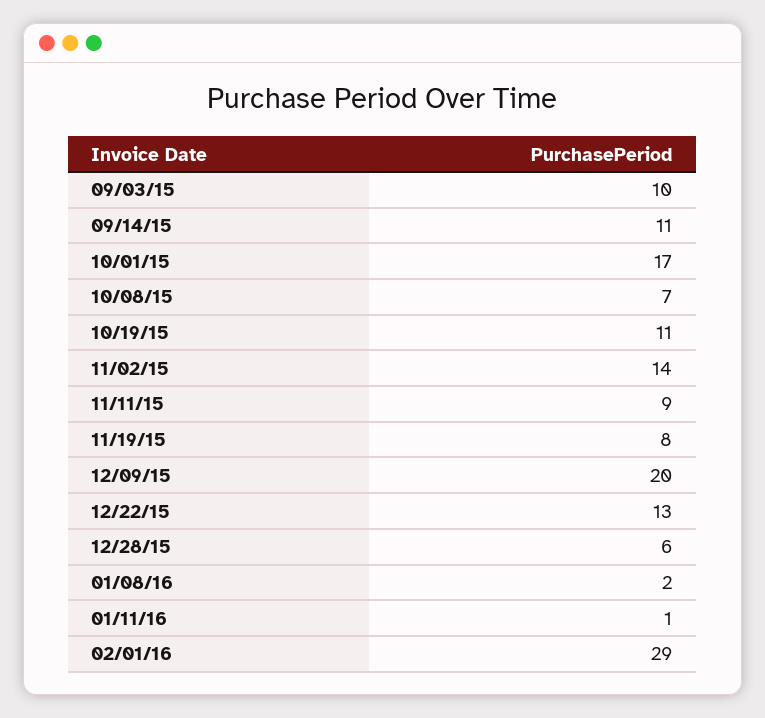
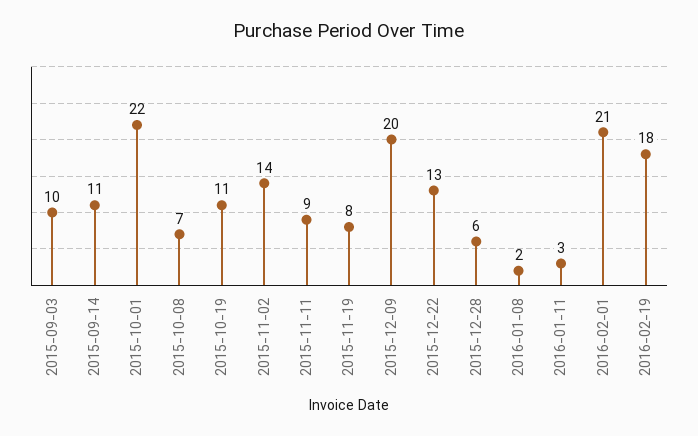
10/01/15: 17 -> 22
01/11/16: 1 -> 3
02/01/16: 29 -> 21
2016-02-19: none -> 18

